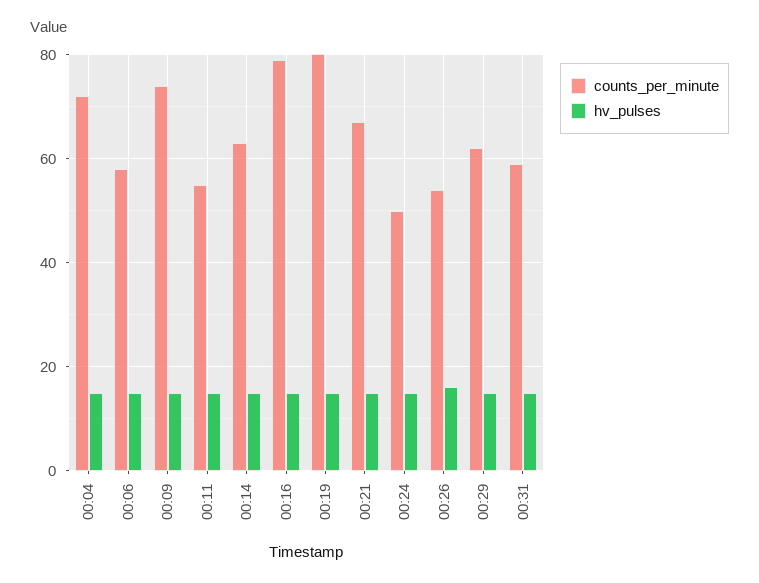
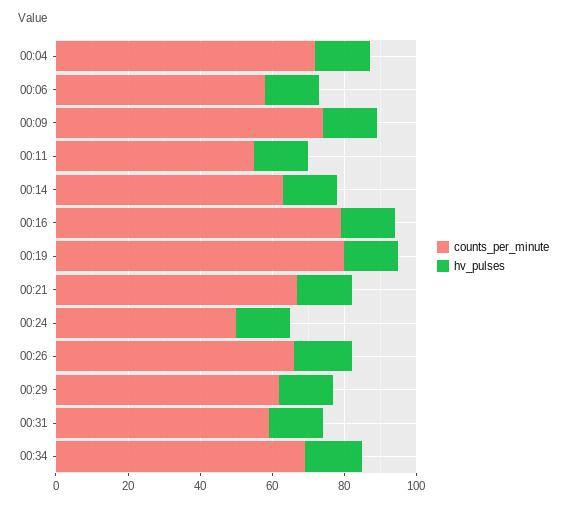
counts_per_minute, 00:26: 55 -> 65
counts_per_minute, 00:34: none -> 70
hv_pulses, 00:34: none -> 15

